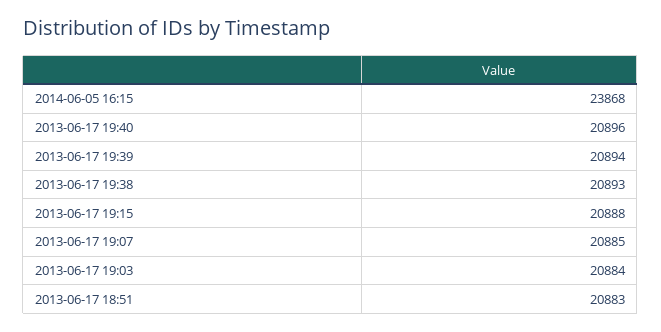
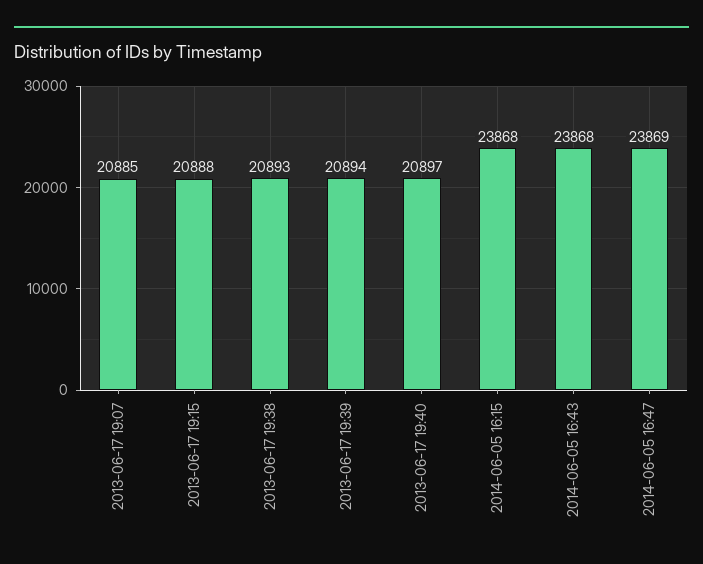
2013-06-17 19:40: 20896 -> 20897
2013-06-17 19:03: 20884 -> none
2013-06-17 18:51: 20883 -> none
2014-06-05 16:43: none -> 23868
2014-06-05 16:47: none -> 23869

